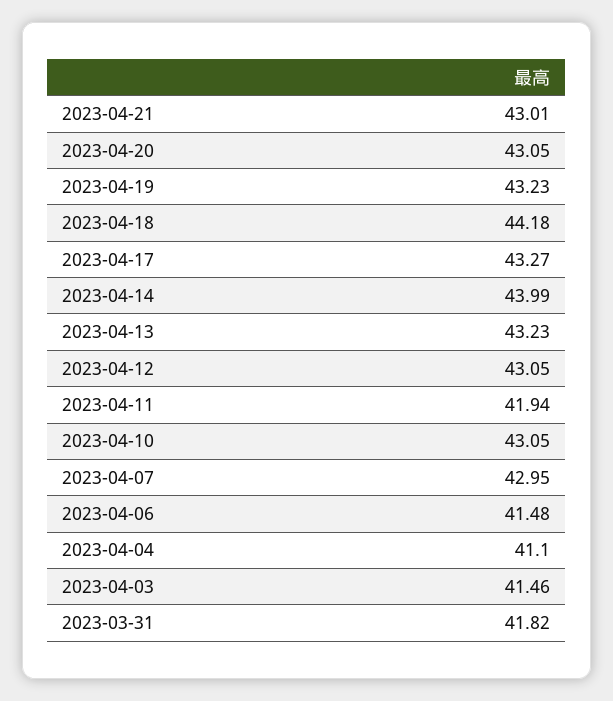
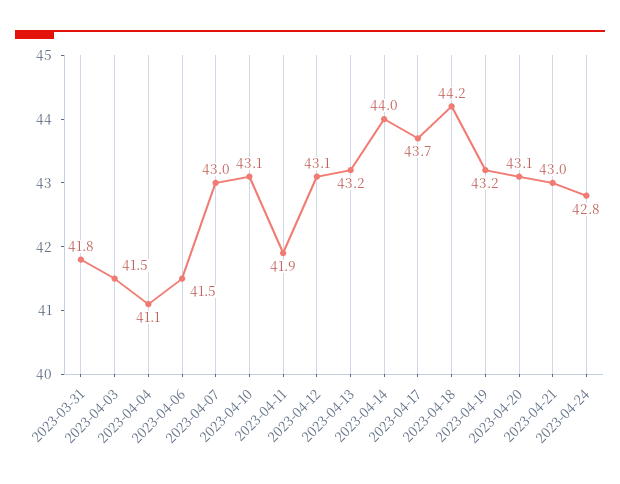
2023-04-17: 43.27 -> 43.7
2023-04-24: none -> 42.8

